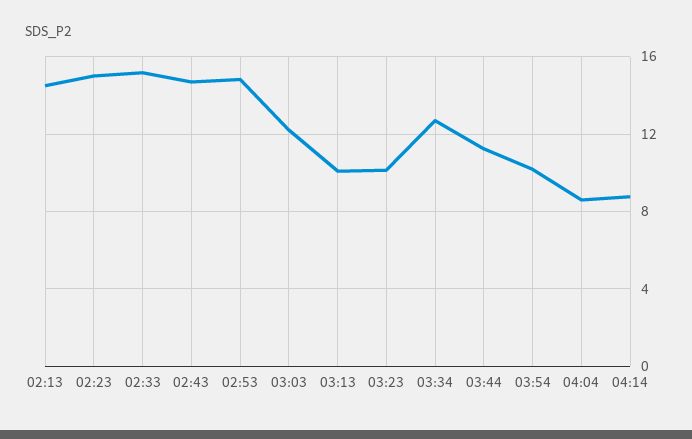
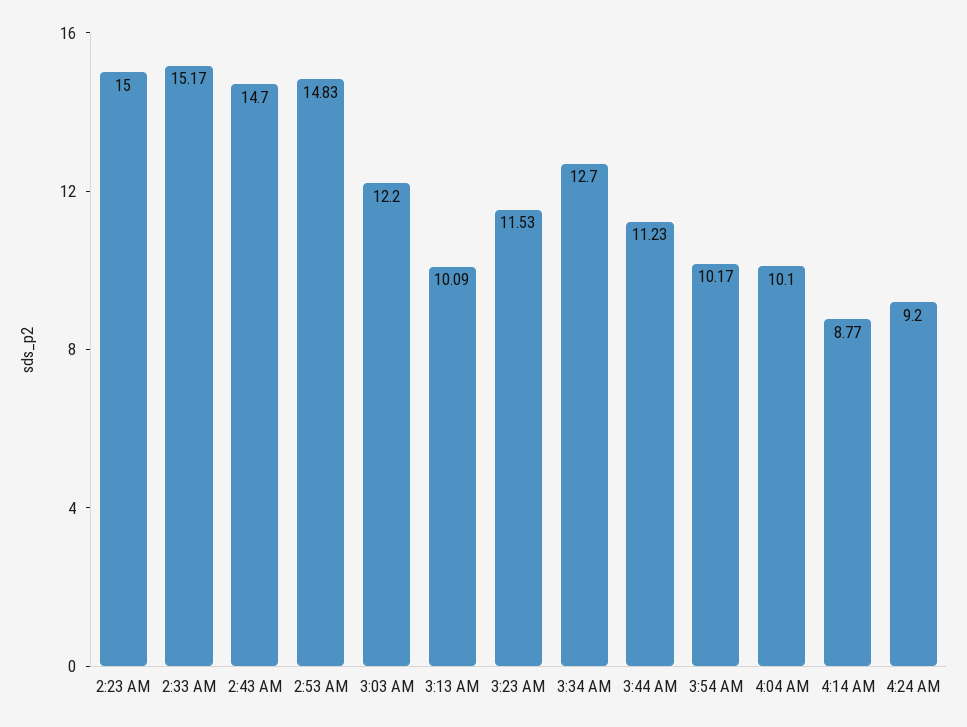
02:13: 14.5 -> none
03:23: 10 -> 11.53
04:04: 8.5 -> 10.1
4:24 AM: none -> 9.2

